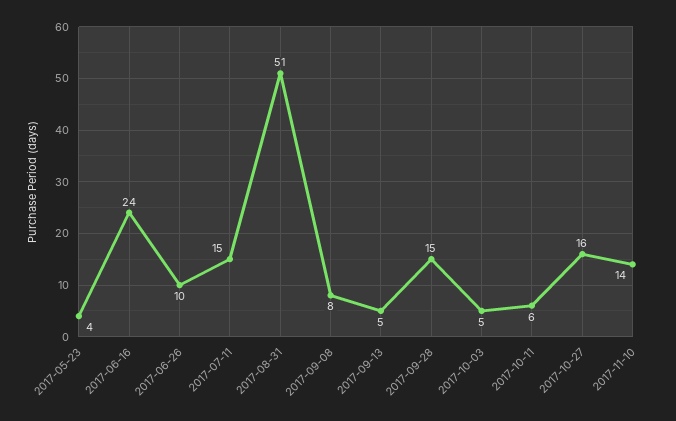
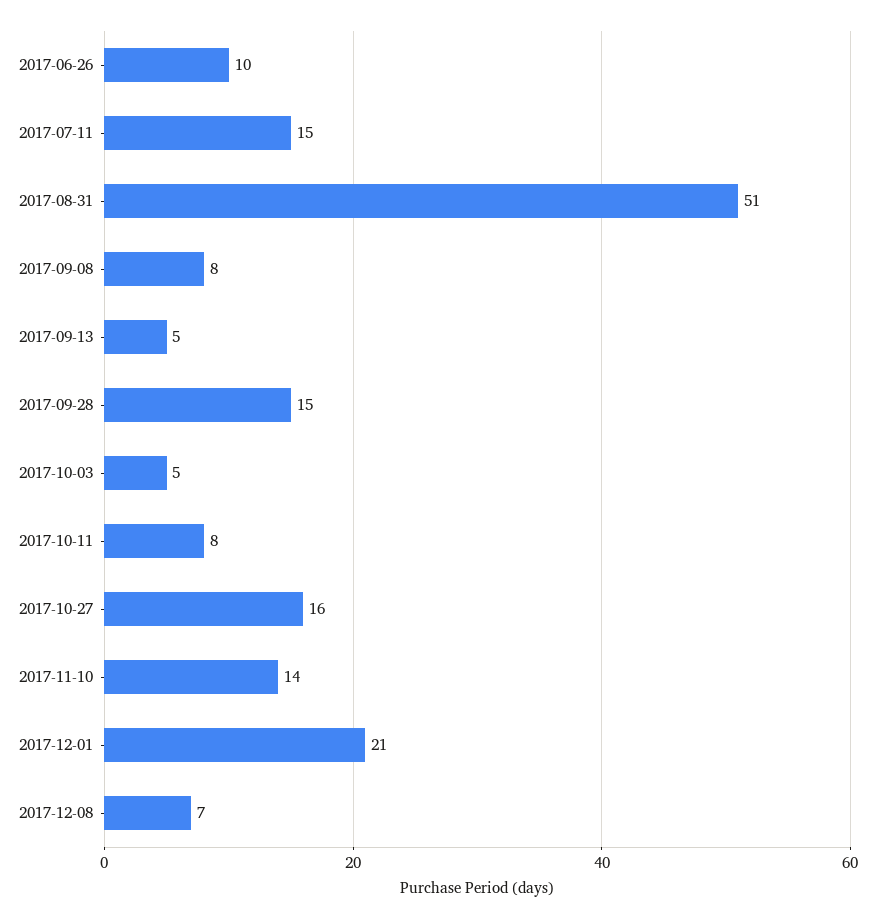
2017-05-23: 4 -> none
2017-06-16: 24 -> none
2017-10-11: 6 -> 8
2017-12-01: none -> 21
2017-12-08: none -> 7

